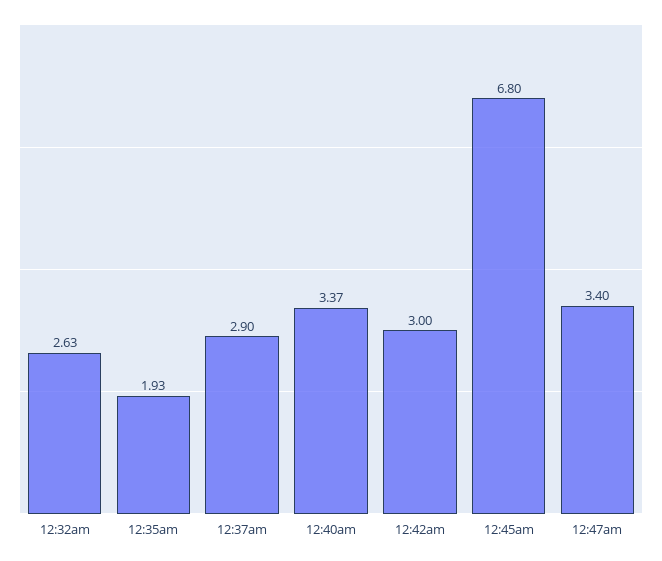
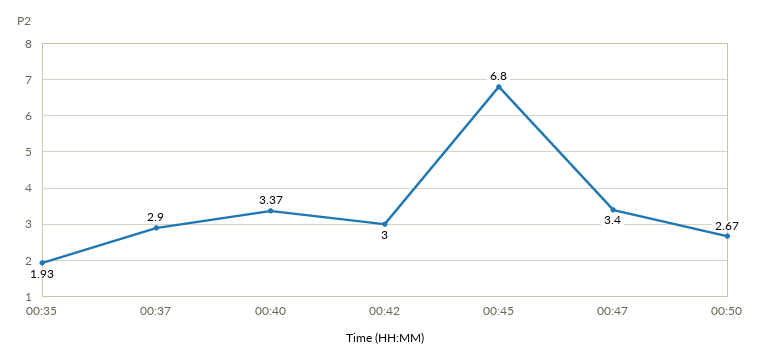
12:32am: 2.63 -> none
00:50: none -> 2.67

